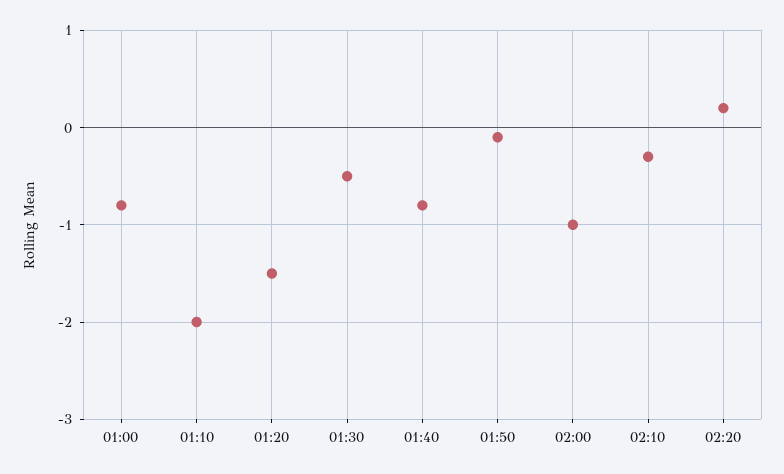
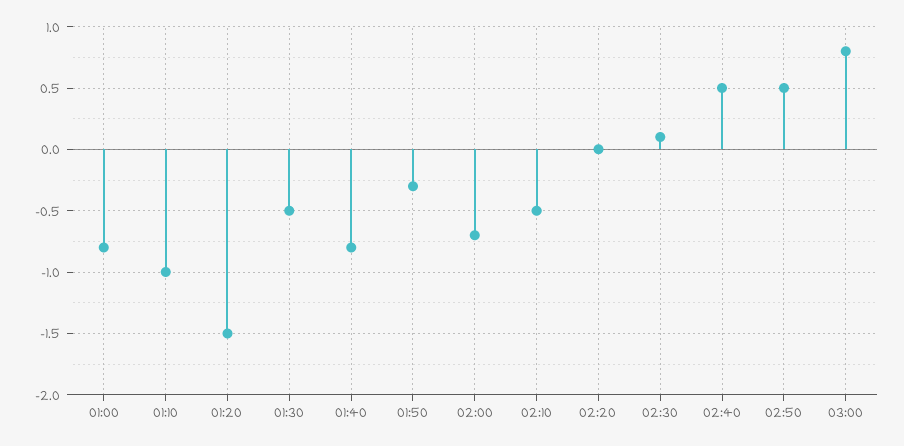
01:10: -2 -> -1
01:50: -0.1 -> -0.3
02:00: -1 -> -0.7
02:10: -0.3 -> -0.5
02:20: 0.2 -> 0
02:30: none -> 0.1
02:40: none -> 0.5
02:50: none -> 0.5
03:00: none -> 0.8

